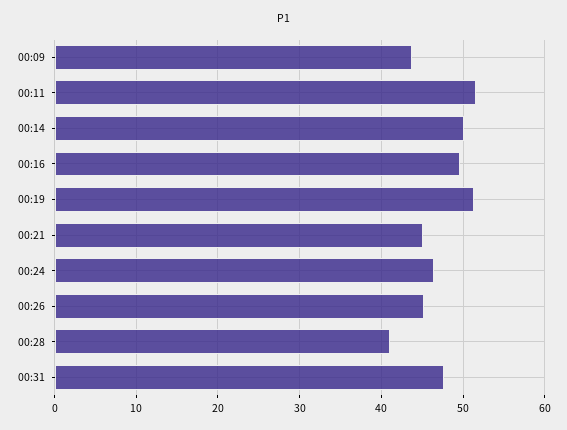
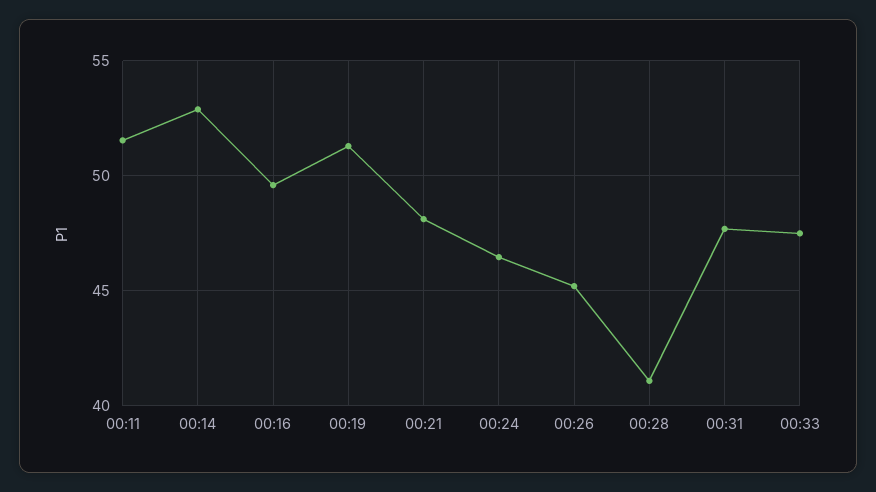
00:09: 44 -> none
00:14: 50 -> 53
00:21: 45 -> 48
00:33: none -> 47.5

